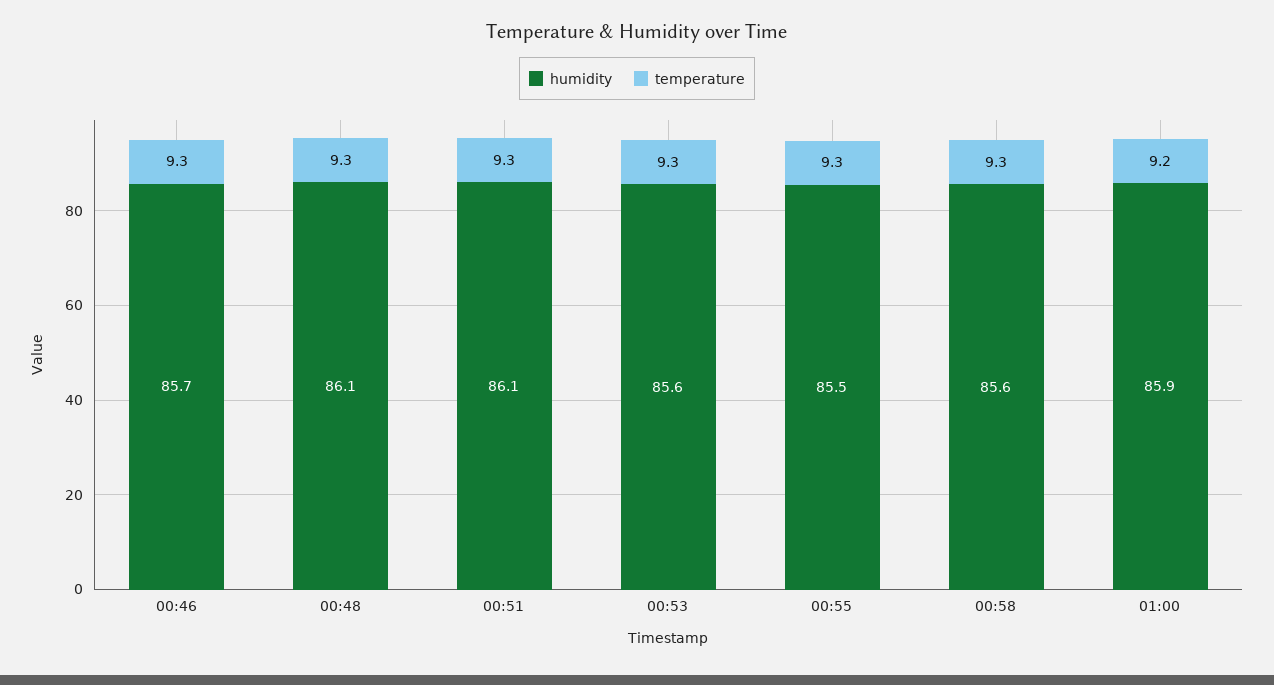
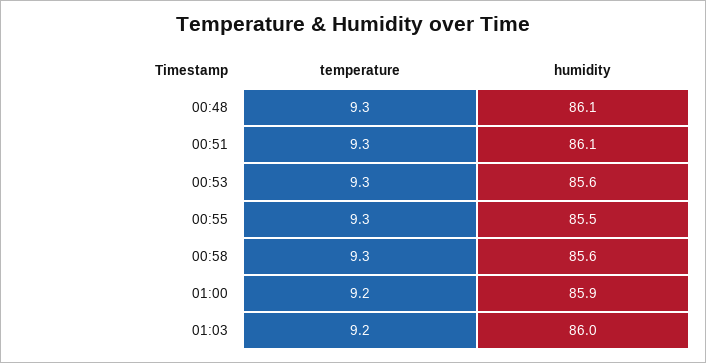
humidity, 00:46: 85.7 -> none
temperature, 00:46: 9.3 -> none
temperature, 01:03: none -> 9.2
humidity, 01:03: none -> 86

